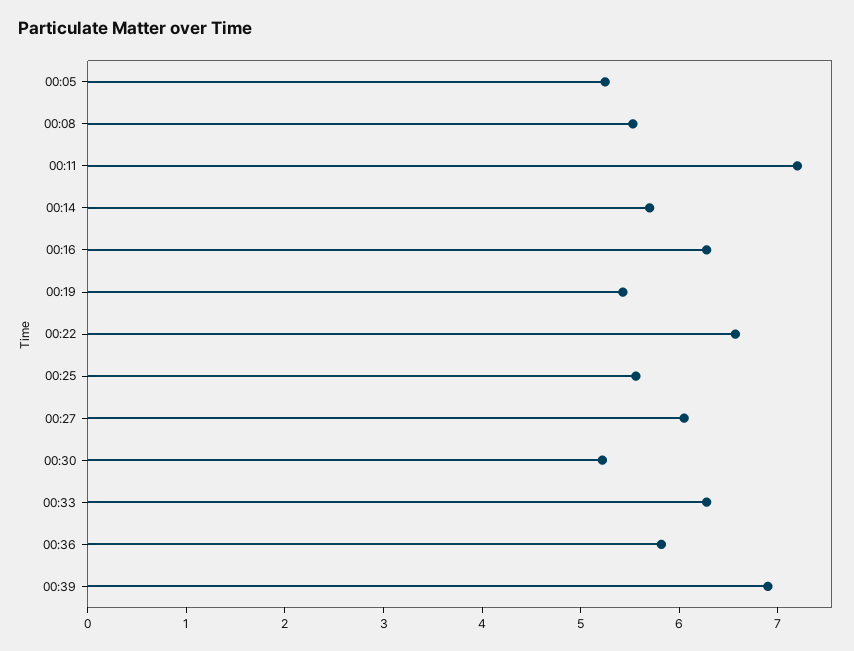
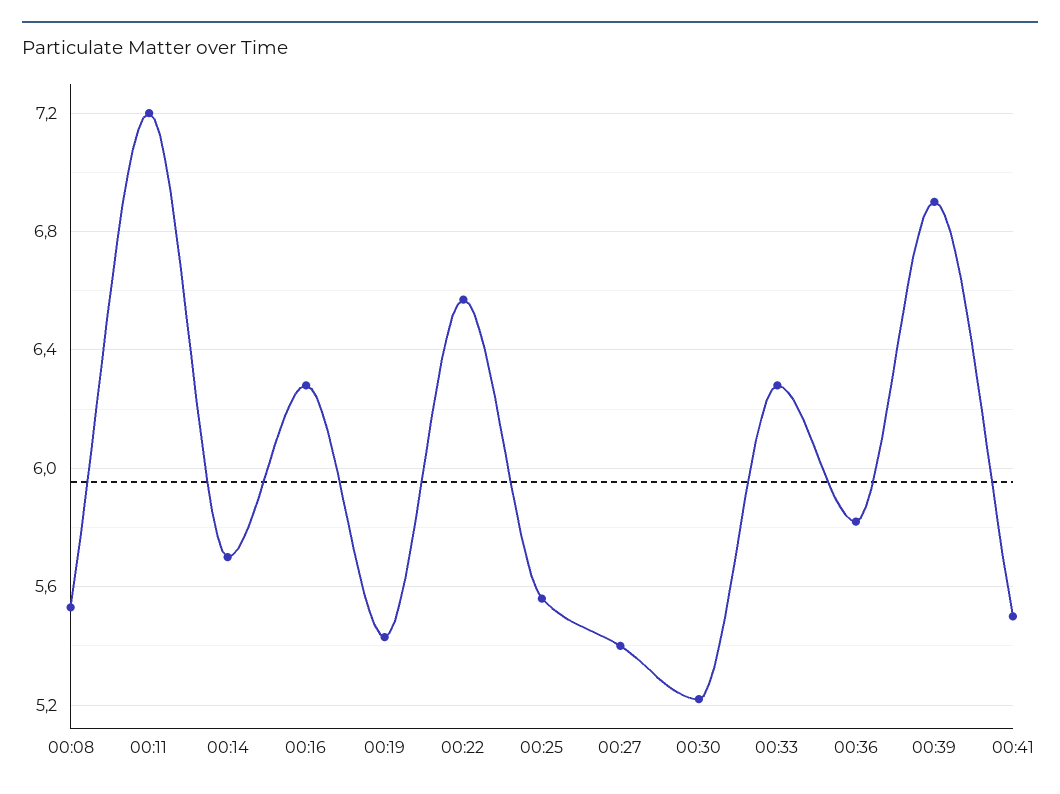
00:05: 5.2 -> none
00:27: 6 -> 5.4
00:41: none -> 5.5

